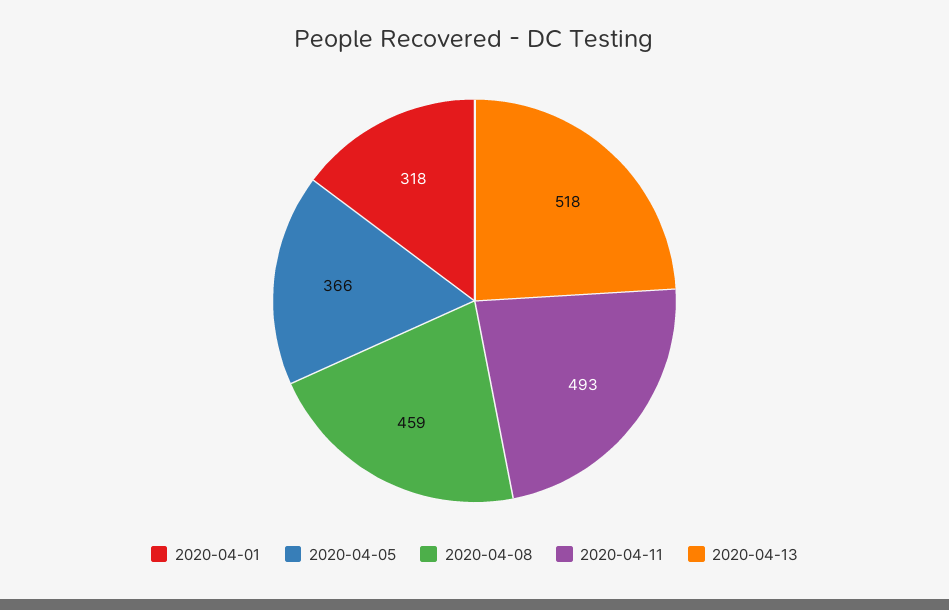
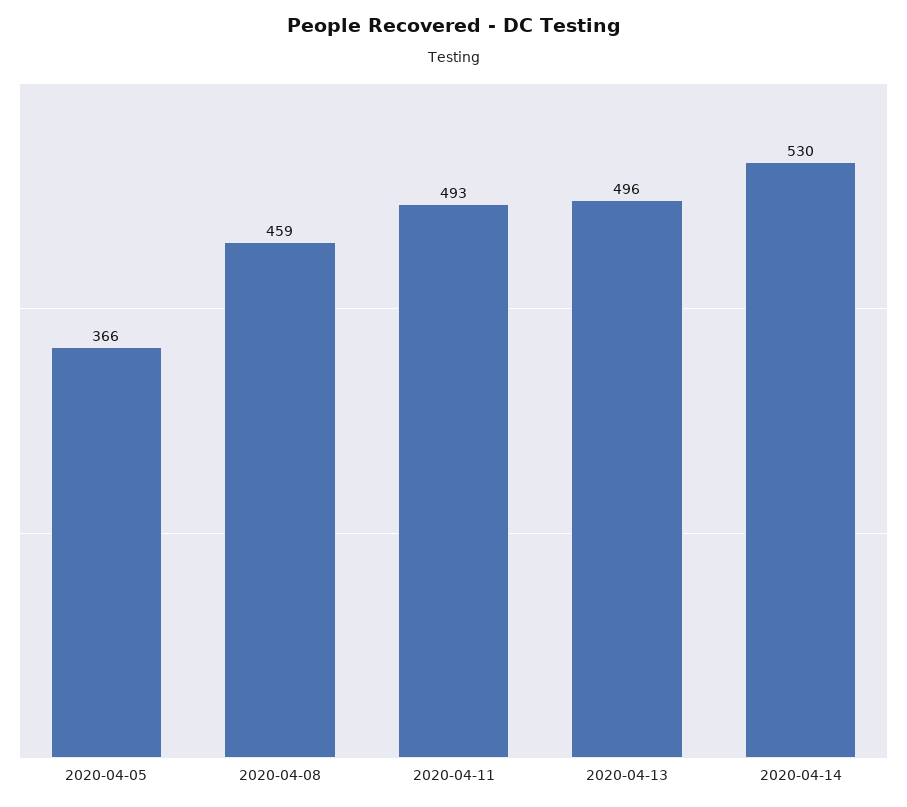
2020-04-01: 318 -> none
2020-04-13: 518 -> 496
2020-04-14: none -> 530

